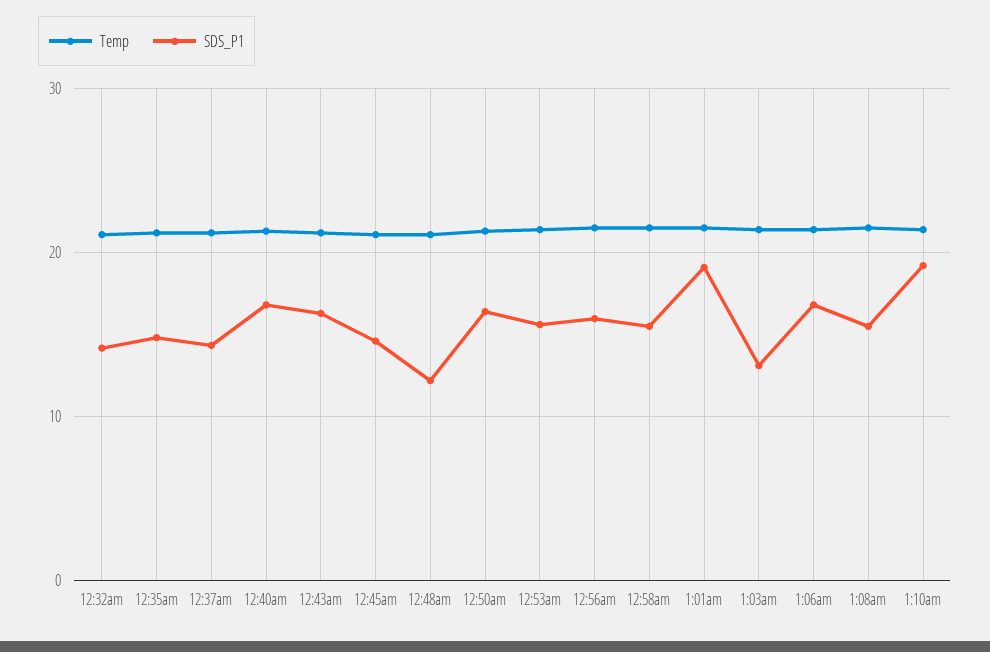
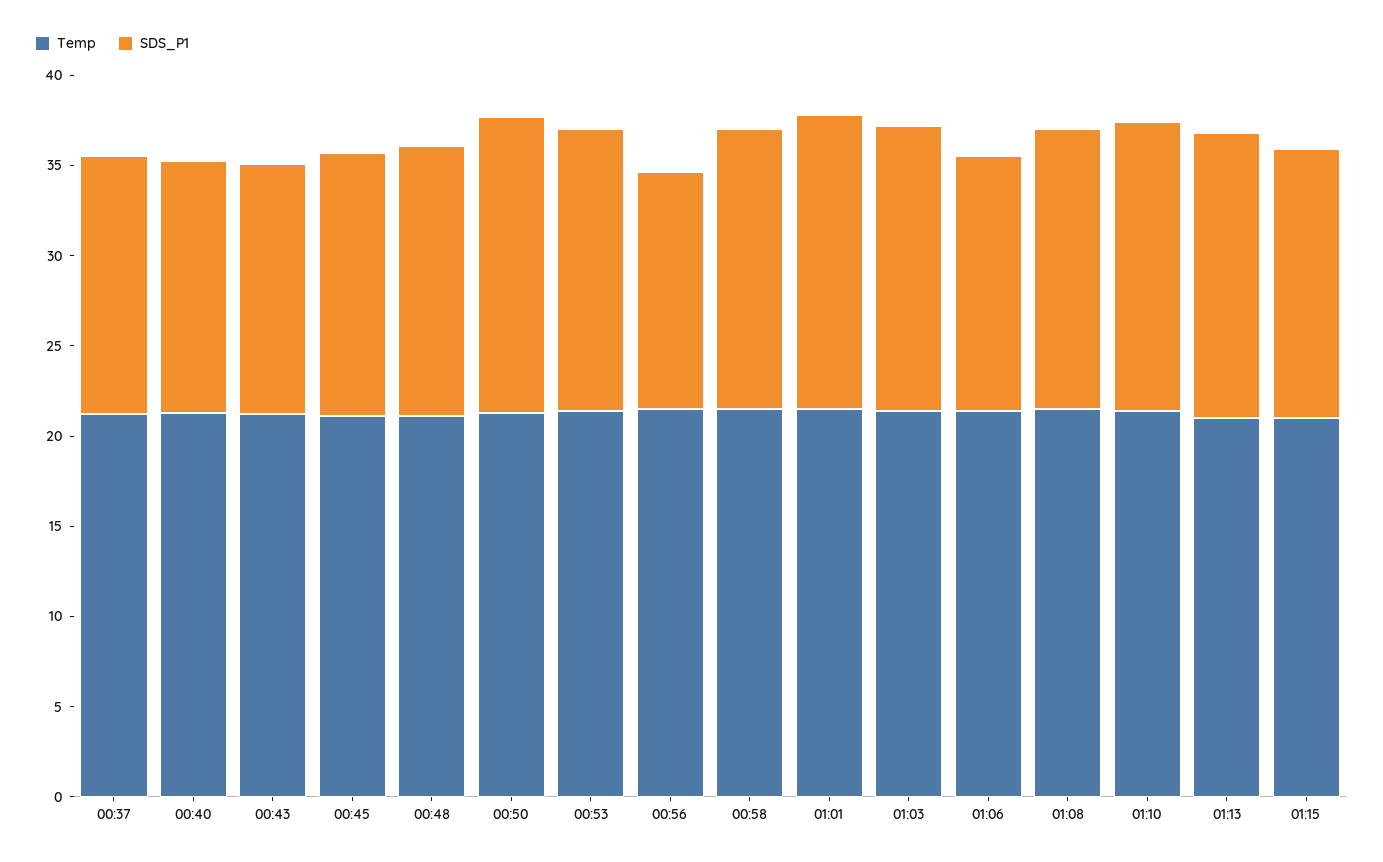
Temp, 12:32am: 21 -> none
SDS_P1, 12:32am: 14 -> none
Temp, 12:35am: 21 -> none
SDS_P1, 12:35am: 15 -> none
SDS_P1, 12:40am: 17 -> 14
SDS_P1, 12:43am: 16 -> 14
SDS_P1, 12:48am: 12 -> 15
SDS_P1, 12:56am: 16 -> 13
SDS_P1, 1:01am: 19 -> 16
SDS_P1, 1:03am: 13 -> 16
SDS_P1, 1:06am: 17 -> 14
SDS_P1, 1:10am: 19 -> 16
Temp, 01:13: none -> 21
SDS_P1, 01:13: none -> 16
Temp, 01:15: none -> 21
SDS_P1, 01:15: none -> 15

